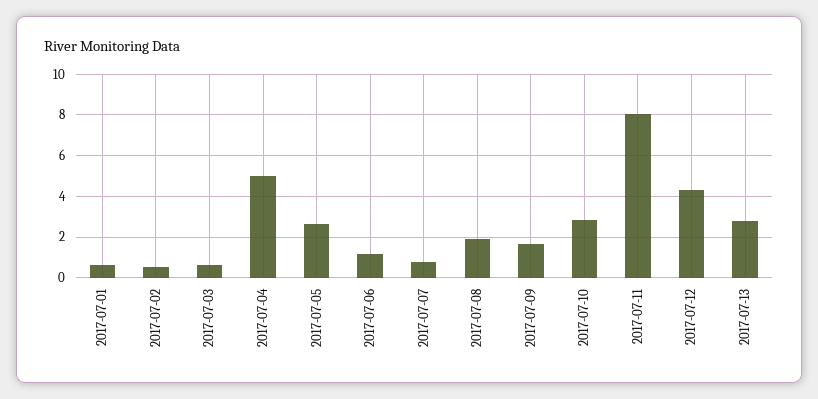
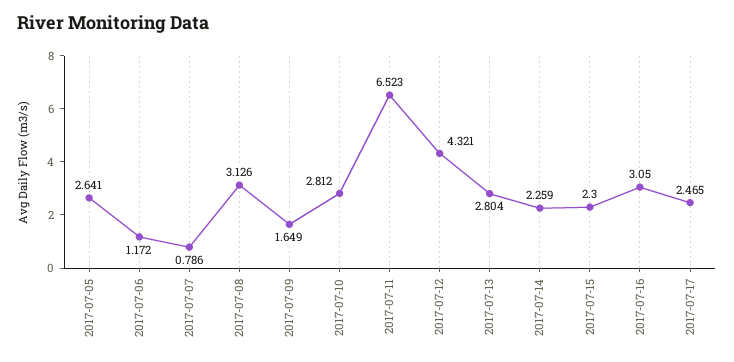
2017-07-01: 0.5 -> none
2017-07-02: 0.5 -> none
2017-07-03: 0.5 -> none
2017-07-04: 5 -> none
2017-07-08: 2 -> 3.126
2017-07-11: 8 -> 6.523
2017-07-14: none -> 2.259
2017-07-15: none -> 2.3
2017-07-16: none -> 3.05
2017-07-17: none -> 2.465

